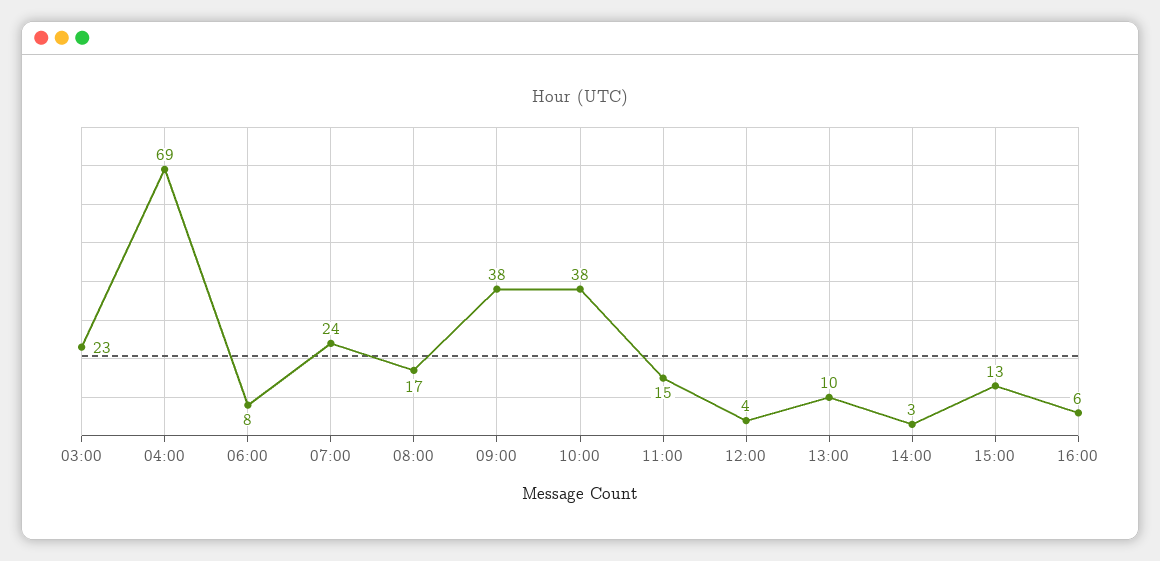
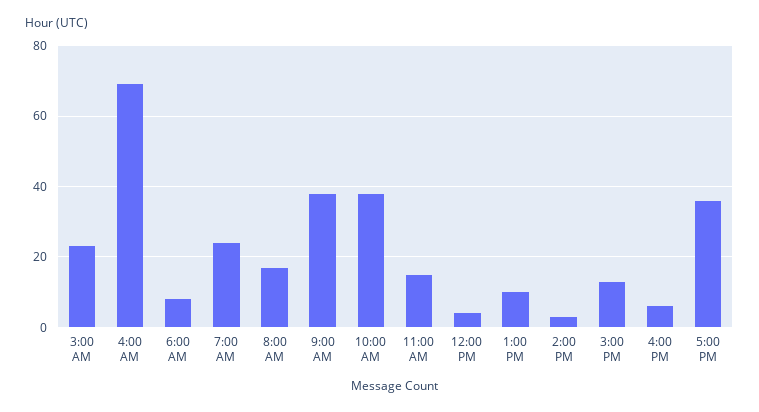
5:00 PM: none -> 35

